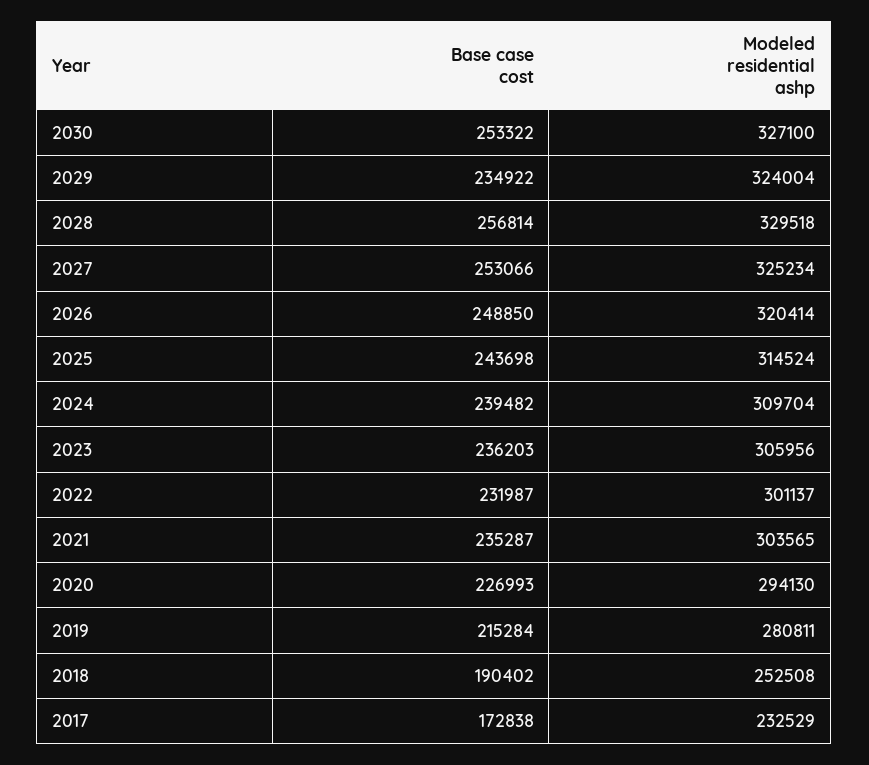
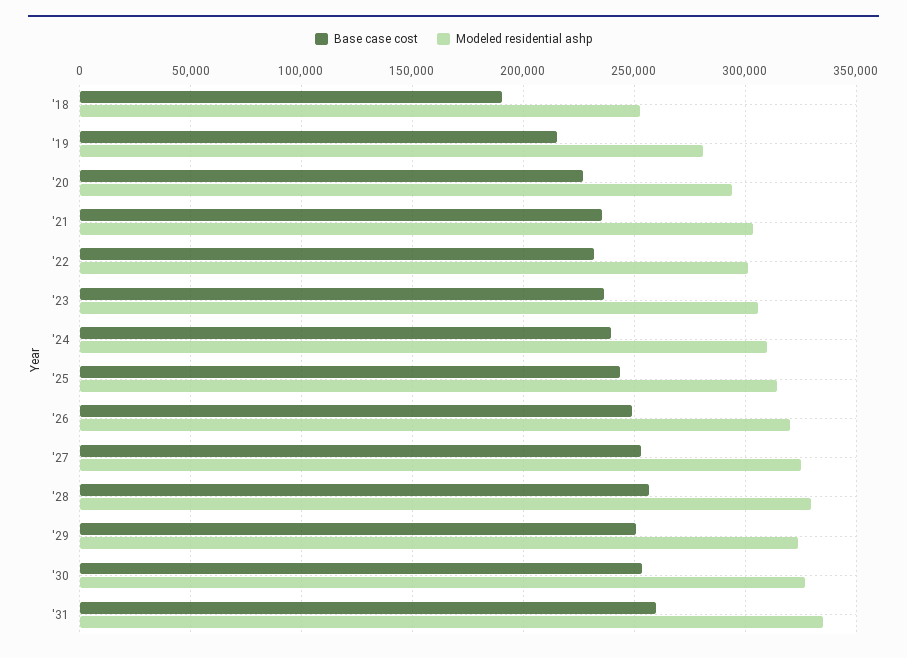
Base case cost, 2029: 234922 -> 250000
Base case cost, 2017: 172838 -> none
Modeled residential ashp, 2017: 232529 -> none
Base case cost, '31: none -> 260000
Modeled residential ashp, '31: none -> 335000

